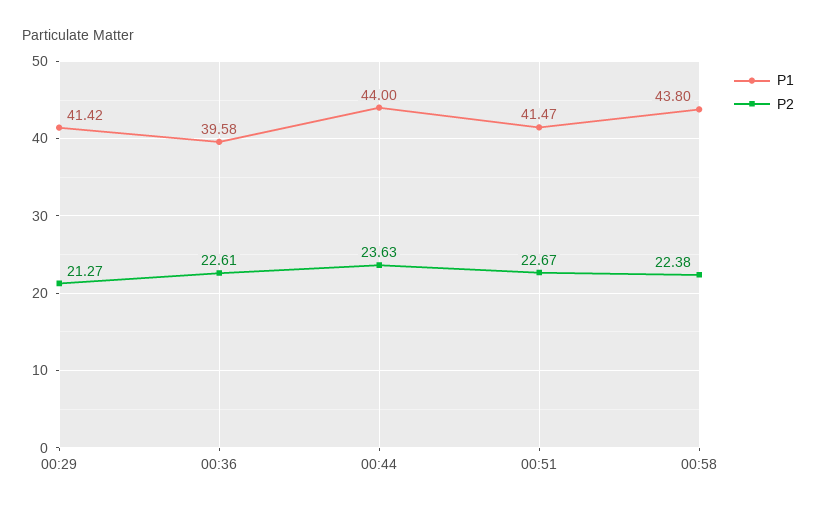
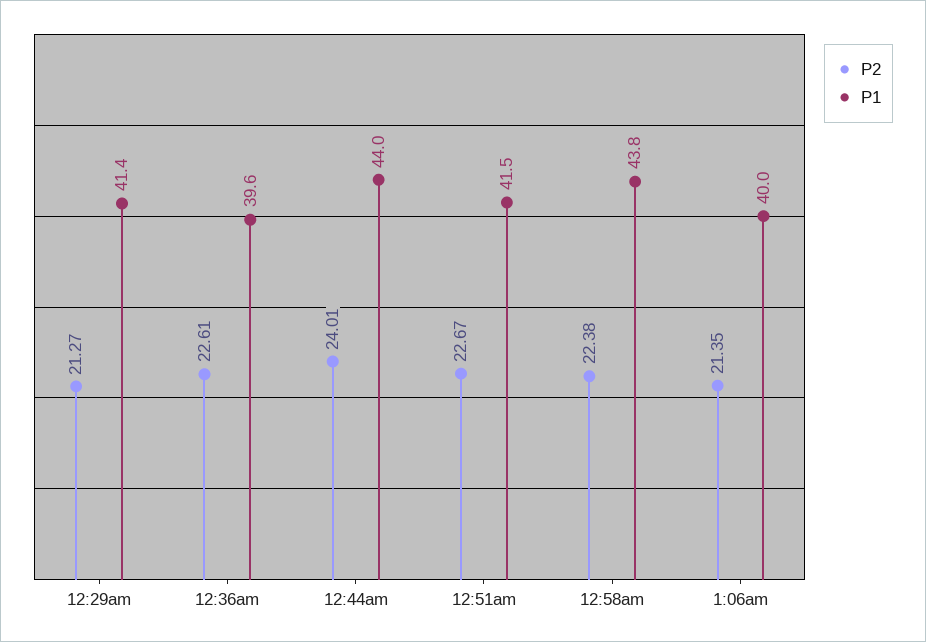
P2, 00:44: 23.63 -> 24.01
P2, 1:06am: none -> 21.35
P1, 1:06am: none -> 40

